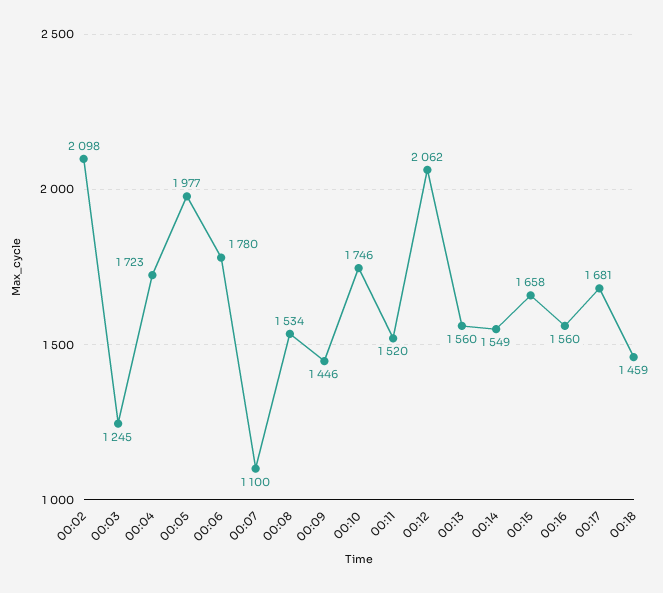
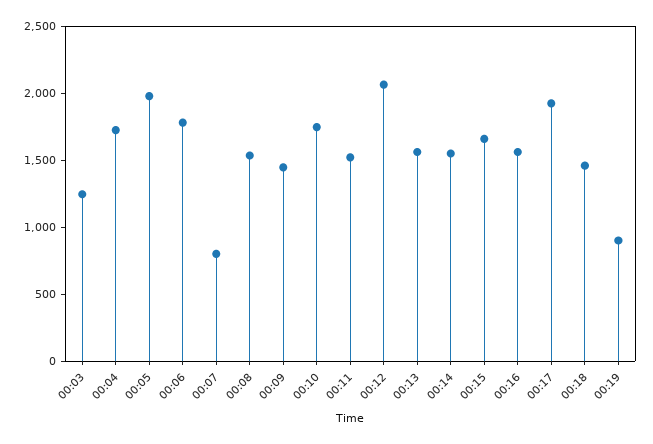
00:02: 2098 -> none
00:07: 1100 -> 800
00:17: 1681 -> 1900
00:19: none -> 900

